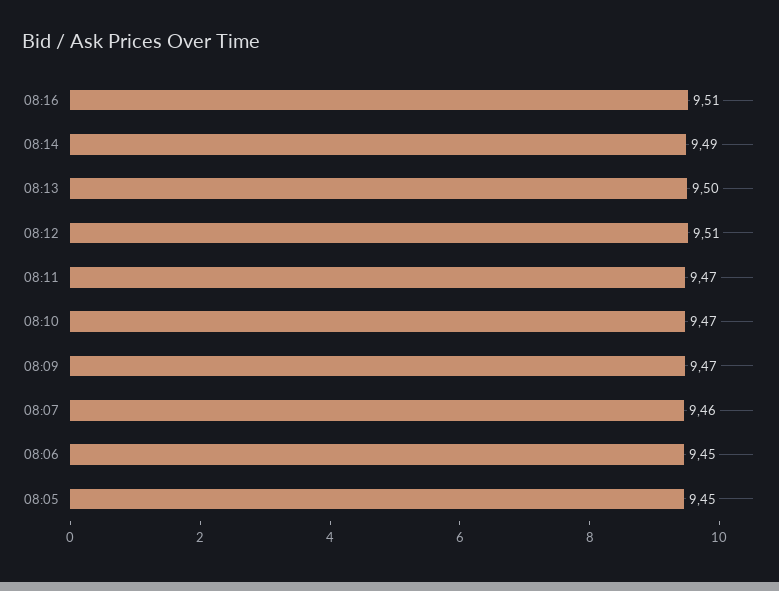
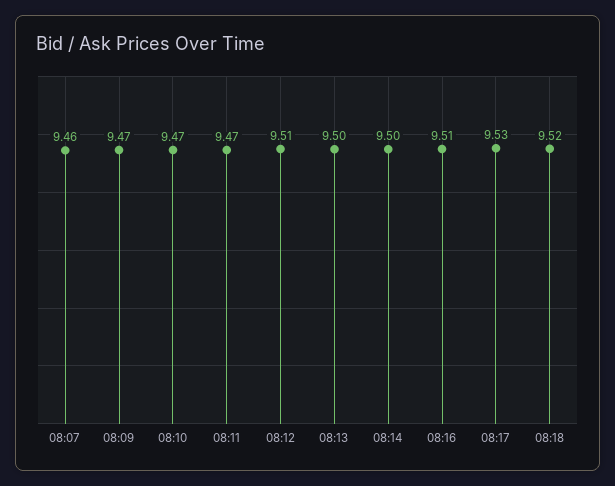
08:14: 9.49 -> 9.5
08:06: 9.45 -> none
08:05: 9.45 -> none
08:17: none -> 9.53
08:18: none -> 9.52

